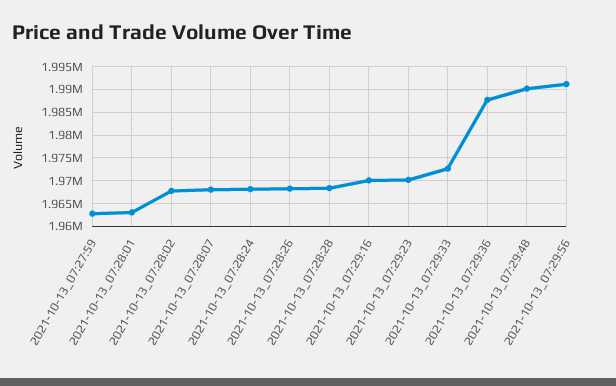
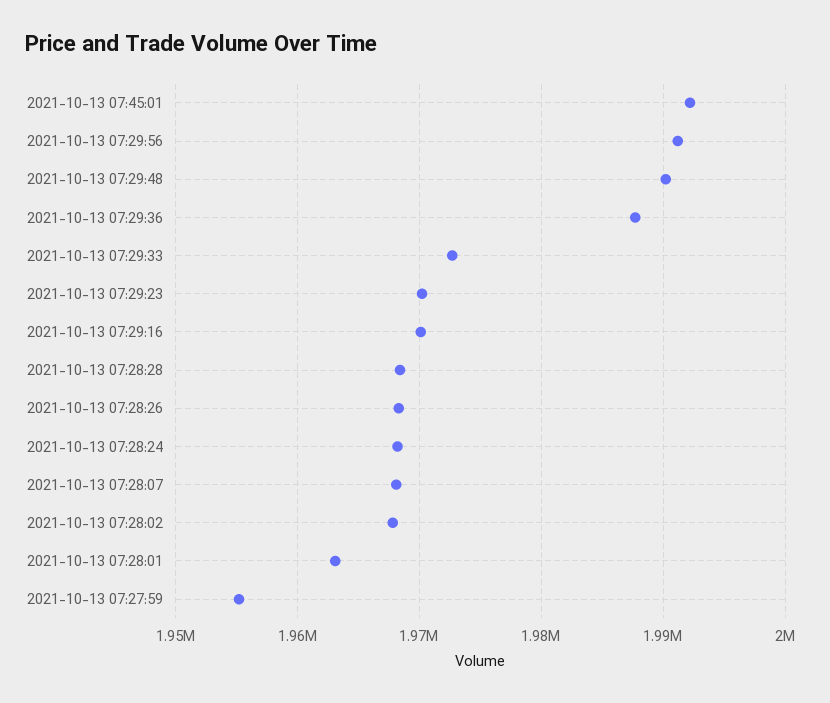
2021-10-13_07:27:59: 1962500 -> 1955000
2021-10-13 07:45:01: none -> 1992000

